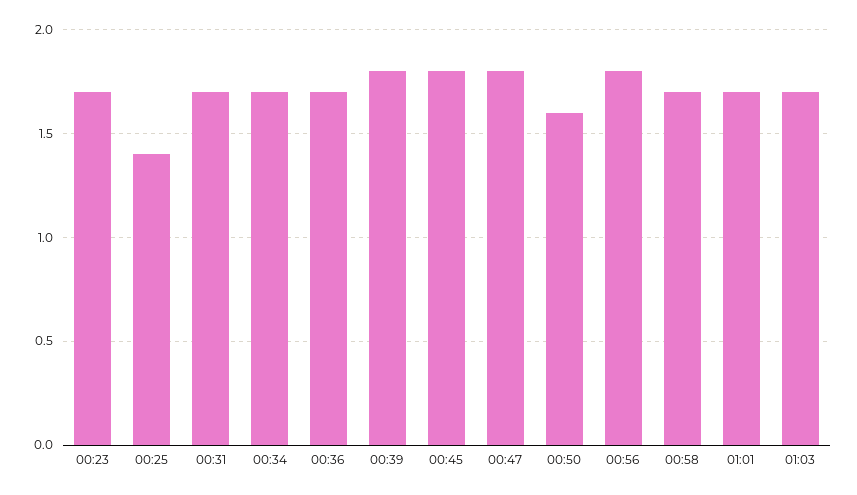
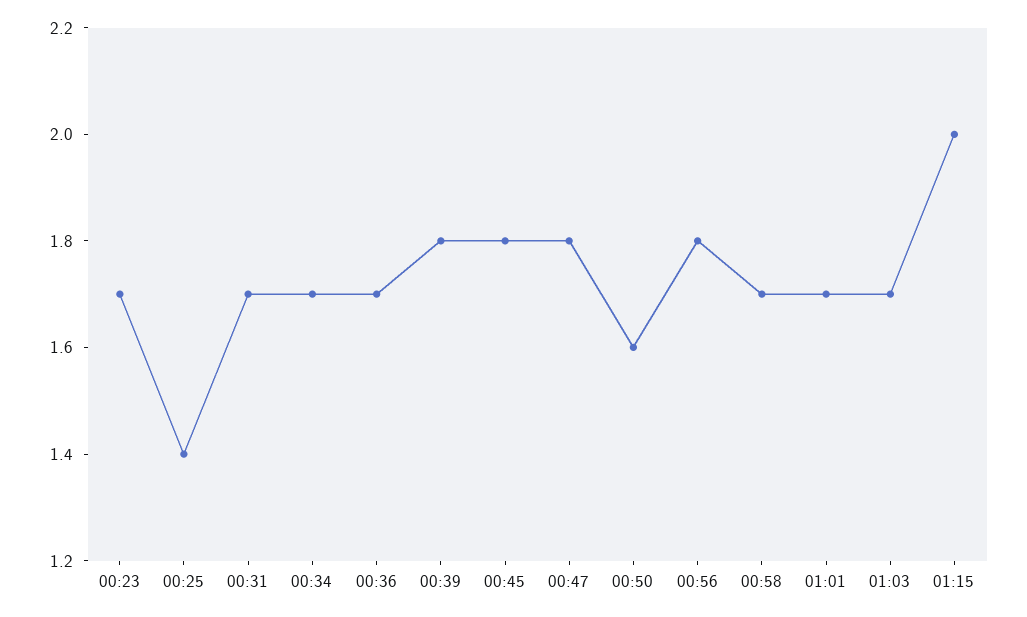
01:15: none -> 2

